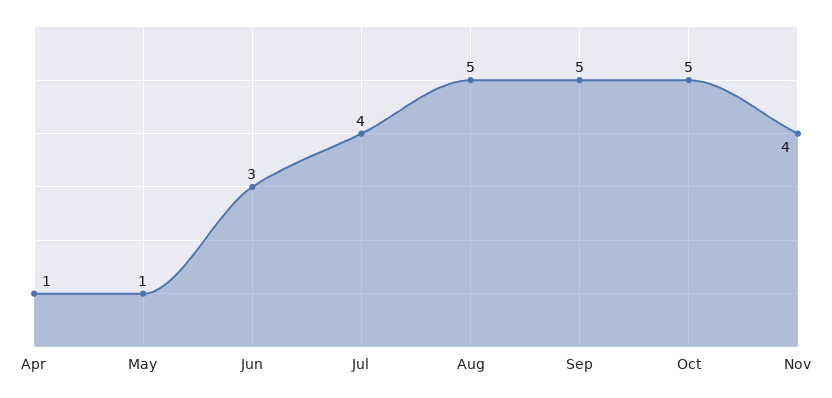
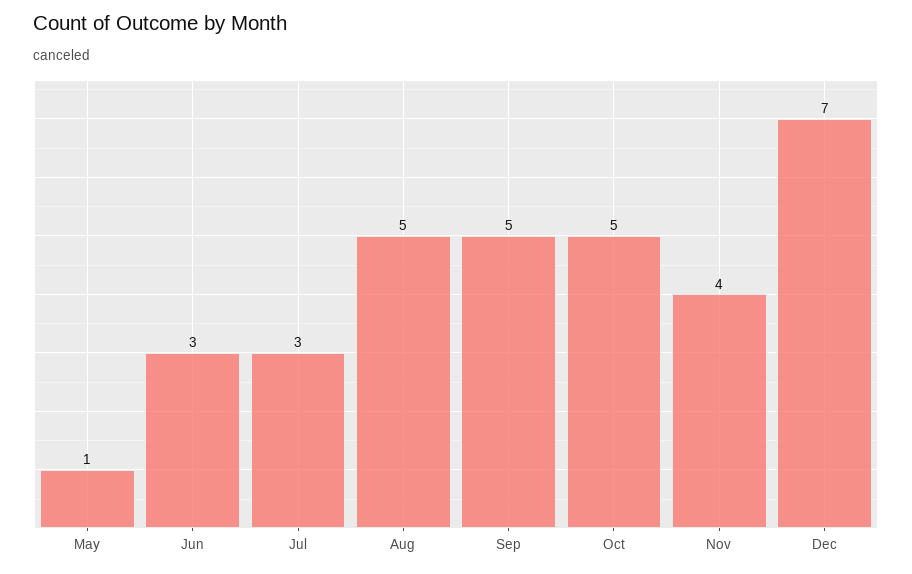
Apr: 1 -> none
Jul: 4 -> 3
Dec: none -> 7

